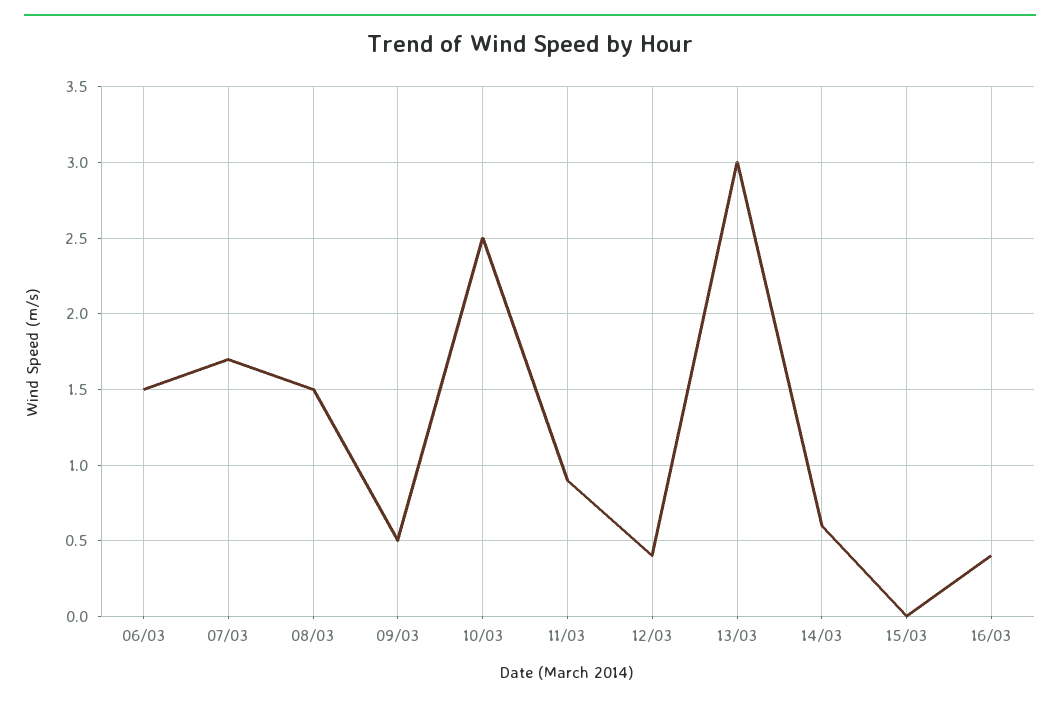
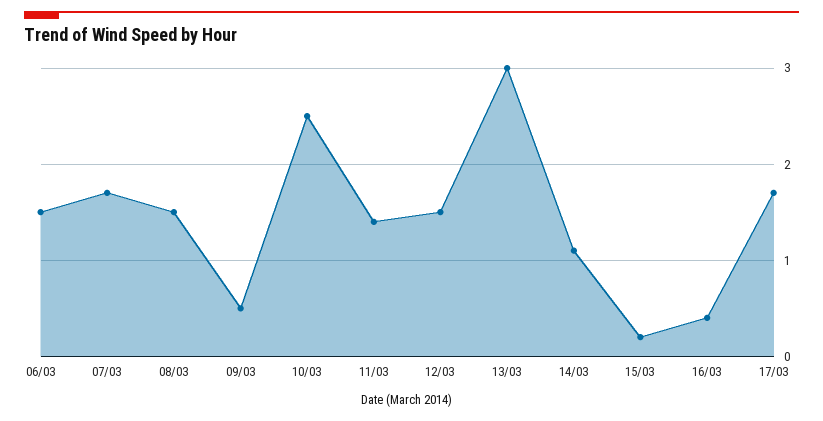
11/03: 0.9 -> 1.4
12/03: 0.4 -> 1.5
14/03: 0.6 -> 1.1
15/03: 0 -> 0.2
17/03: none -> 1.7

